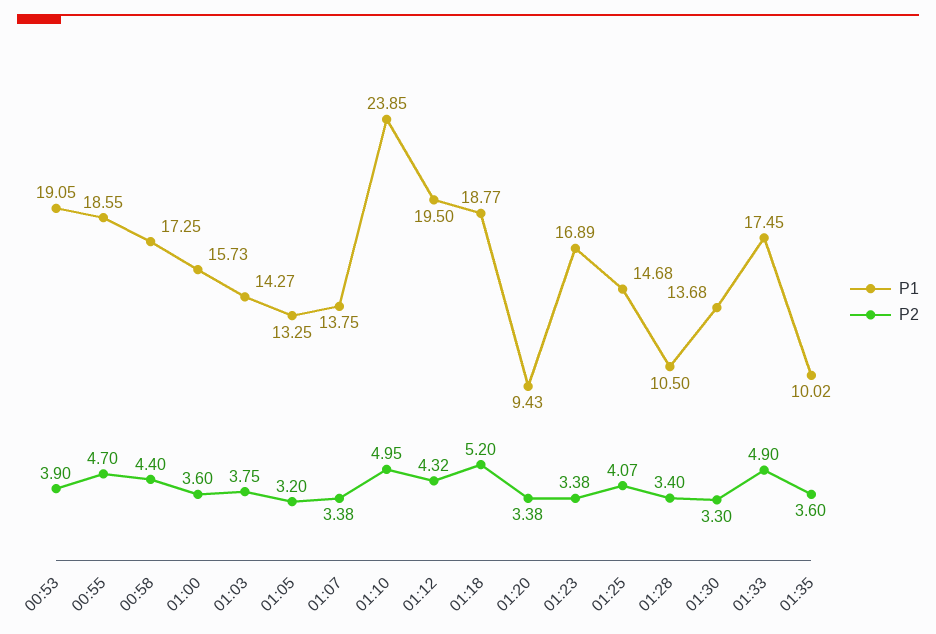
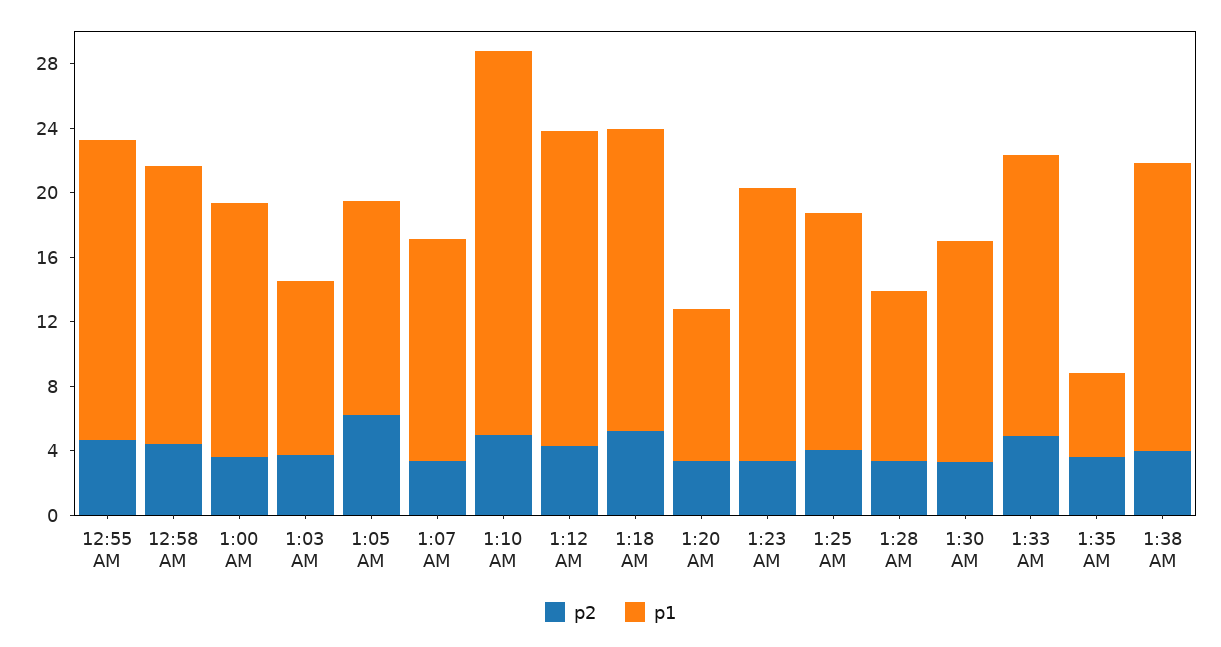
P1, 00:53: 19.05 -> none
P2, 00:53: 3.9 -> none
P1, 01:03: 14.27 -> 11
P2, 01:05: 3.2 -> 6
P1, 01:35: 10.02 -> 5
P2, 1:38 AM: none -> 4
P1, 1:38 AM: none -> 18

